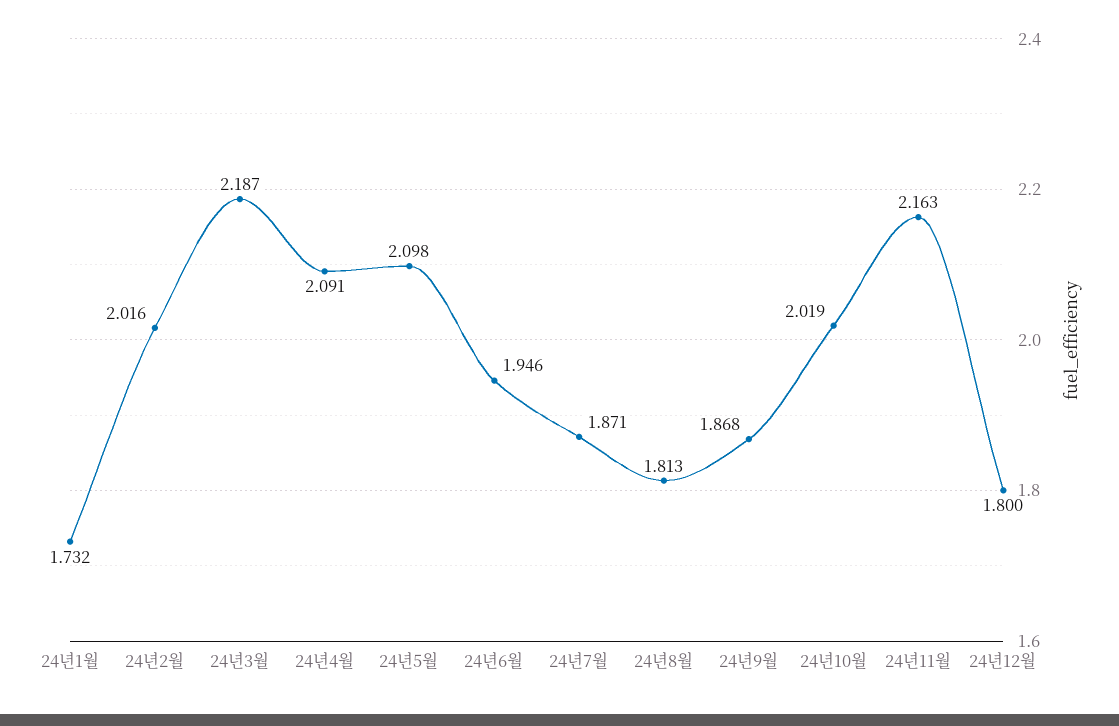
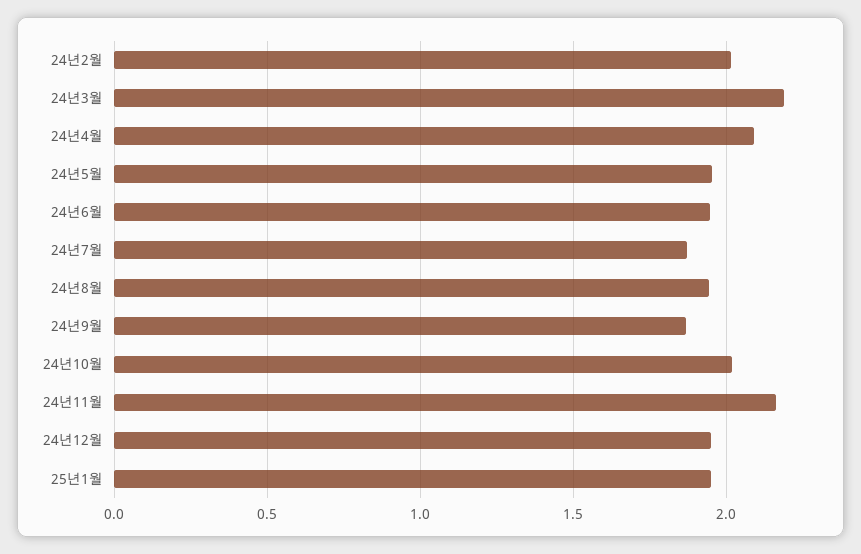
24년1월: 1.732 -> none
24년5월: 2.098 -> 1.95
24년8월: 1.813 -> 1.95
24년12월: 1.8 -> 1.95
25년1월: none -> 1.95

